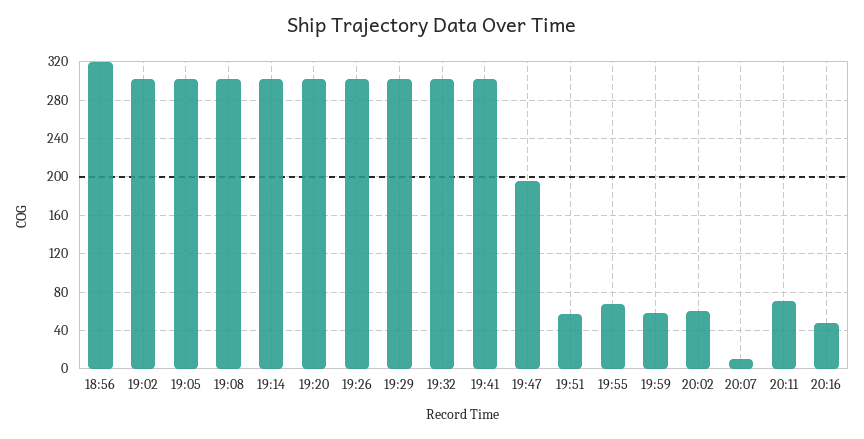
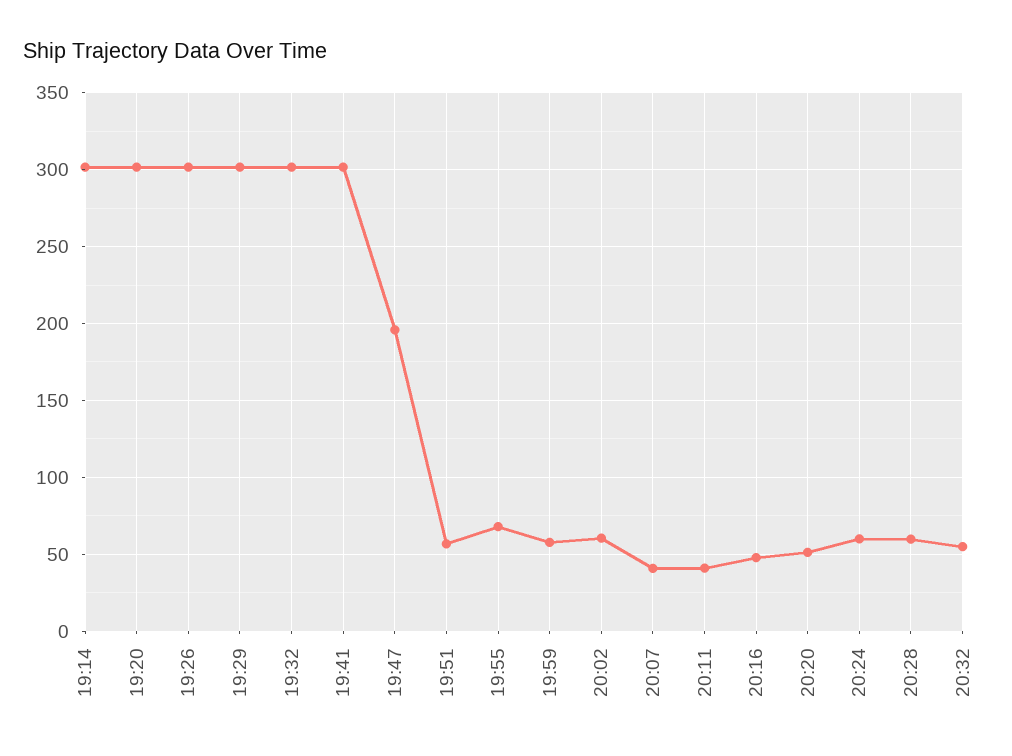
18:56: 320 -> none
19:02: 300 -> none
19:05: 300 -> none
19:08: 300 -> none
20:07: 10 -> 40
20:11: 70 -> 40
20:20: none -> 50
20:24: none -> 60
20:28: none -> 60
20:32: none -> 55

